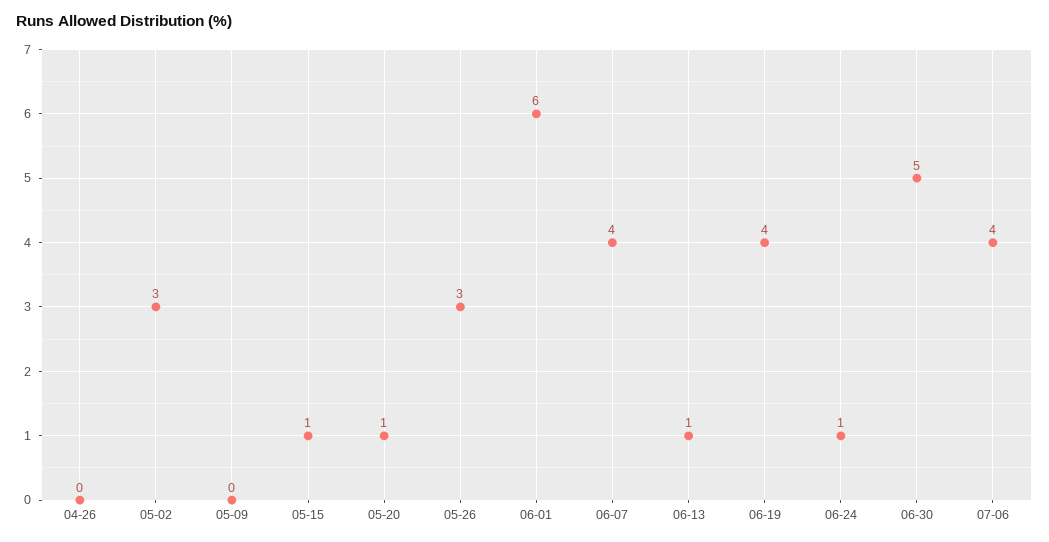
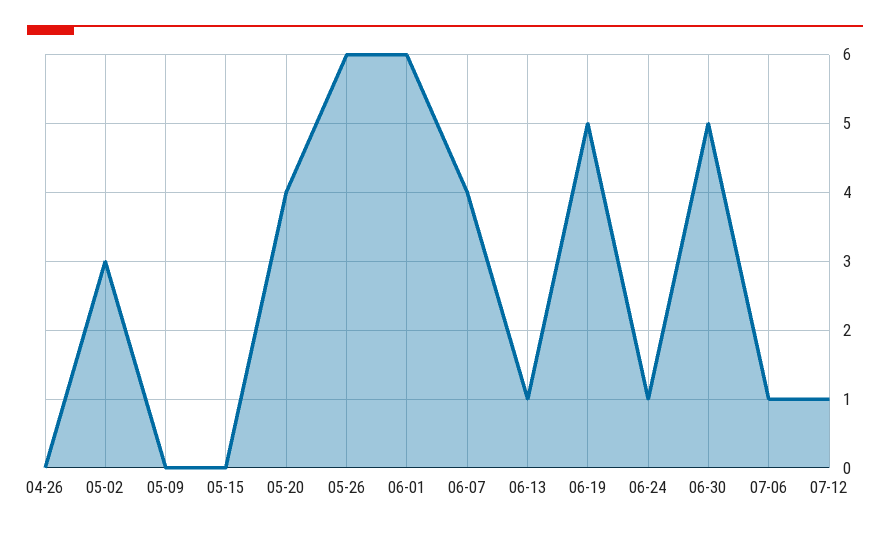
05-15: 1 -> 0
05-20: 1 -> 4
05-26: 3 -> 6
06-19: 4 -> 5
07-06: 4 -> 1
07-12: none -> 1

